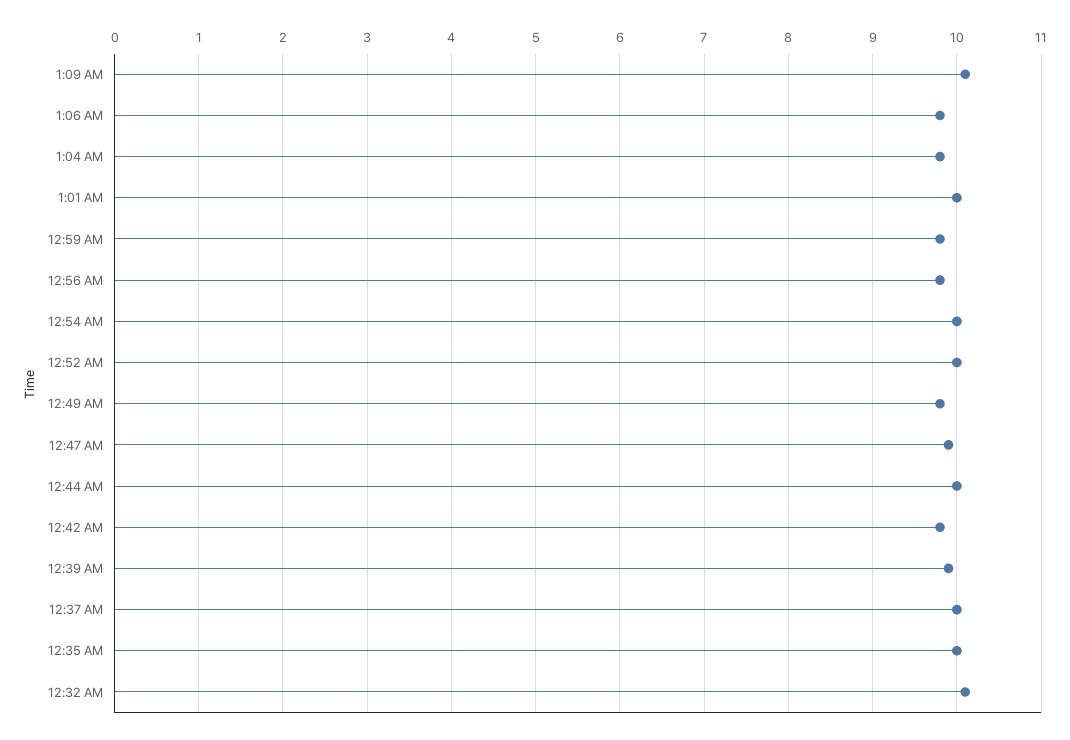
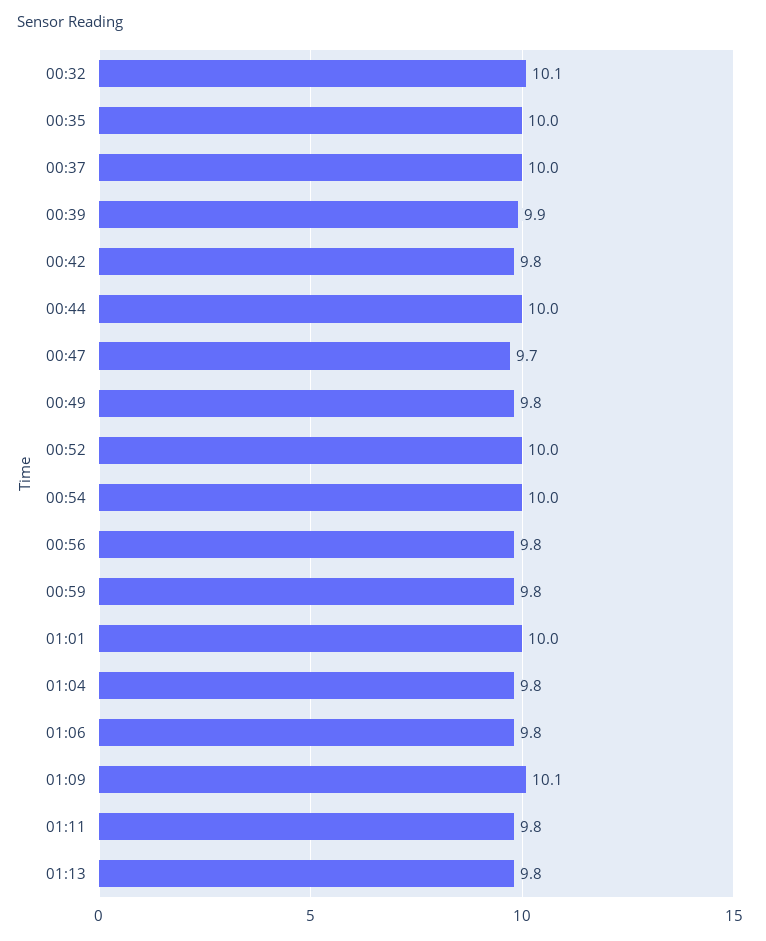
12:47 AM: 9.9 -> 9.7
01:11: none -> 9.8
01:13: none -> 9.8

